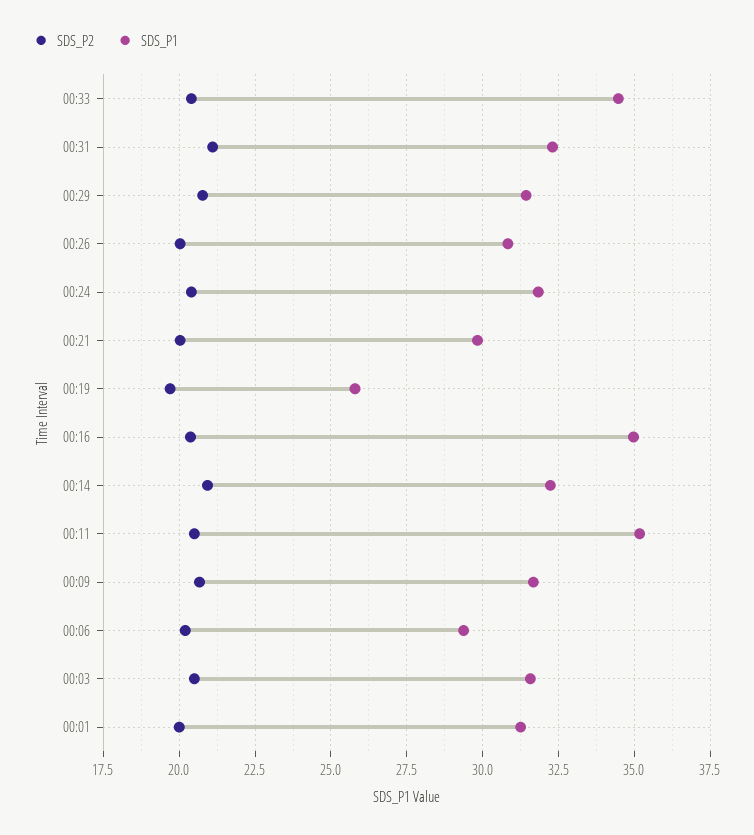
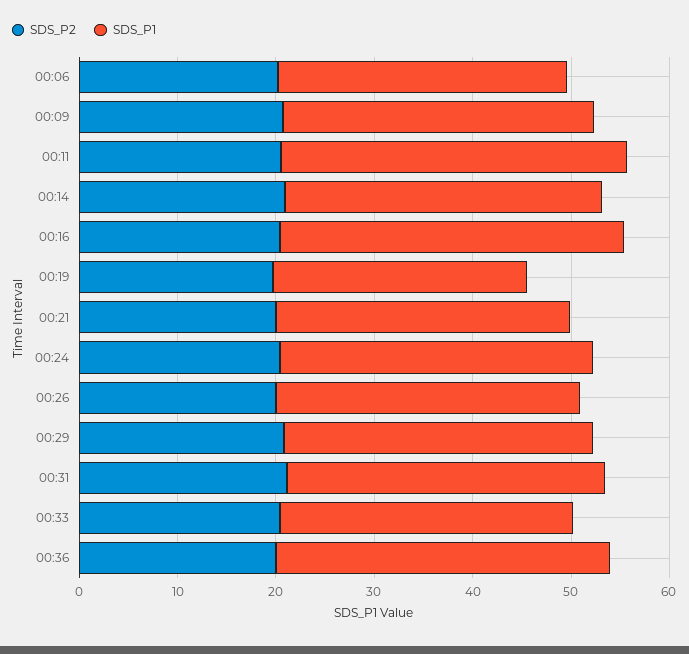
SDS_P1, 00:33: 34.5 -> 30
SDS_P2, 00:03: 20.5 -> none
SDS_P1, 00:03: 31.5 -> none
SDS_P2, 00:01: 20 -> none
SDS_P1, 00:01: 31.25 -> none
SDS_P2, 00:36: none -> 20
SDS_P1, 00:36: none -> 34

